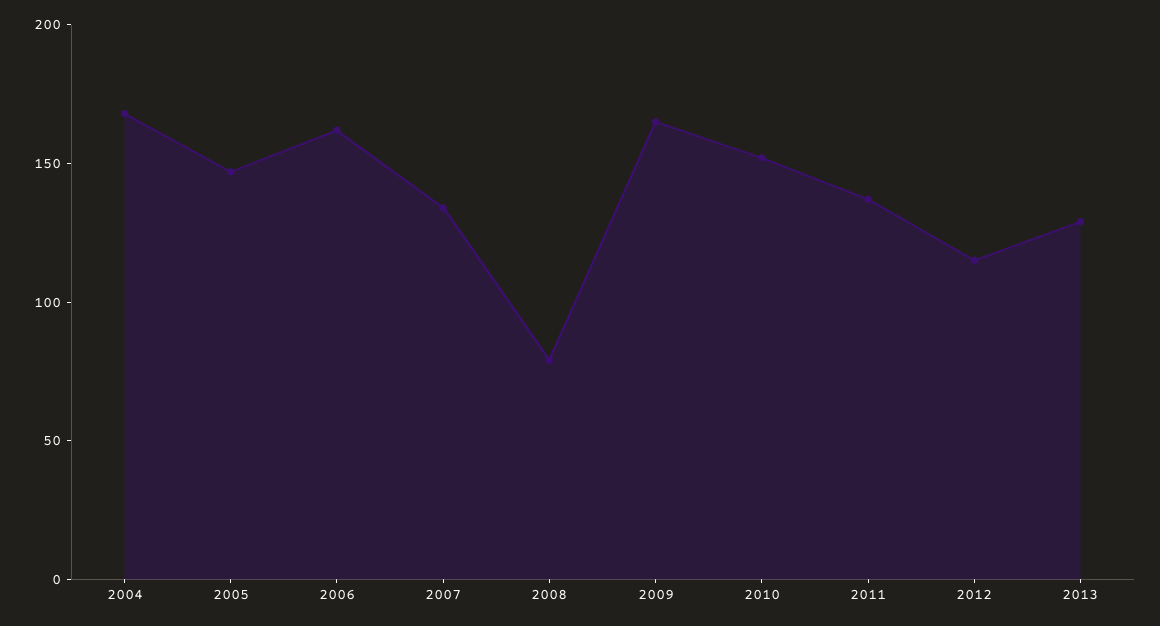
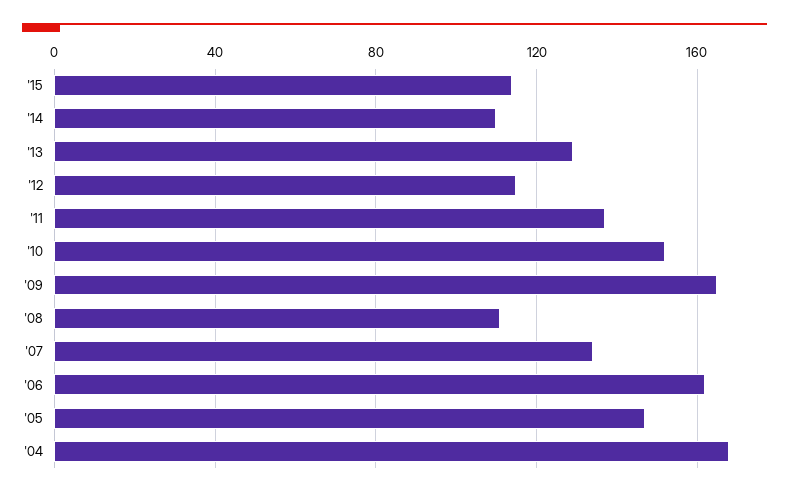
2008: 80 -> 110
'15: none -> 115
'14: none -> 110

